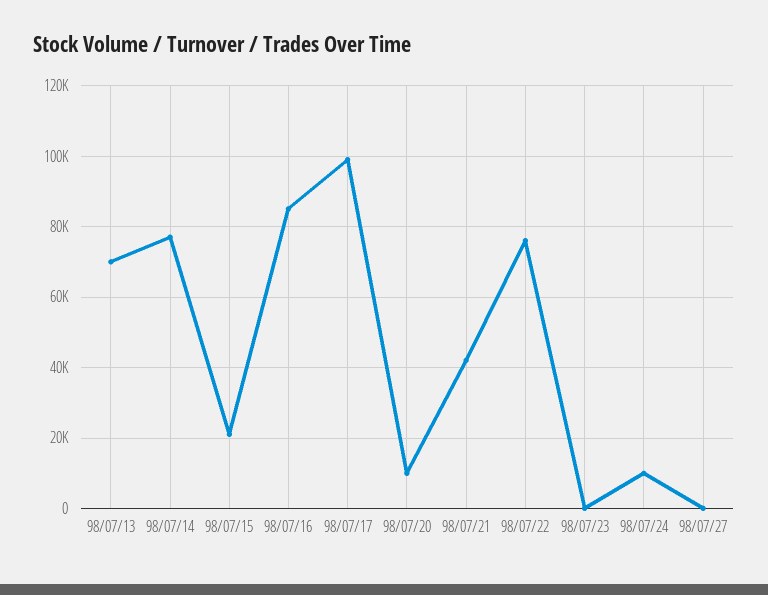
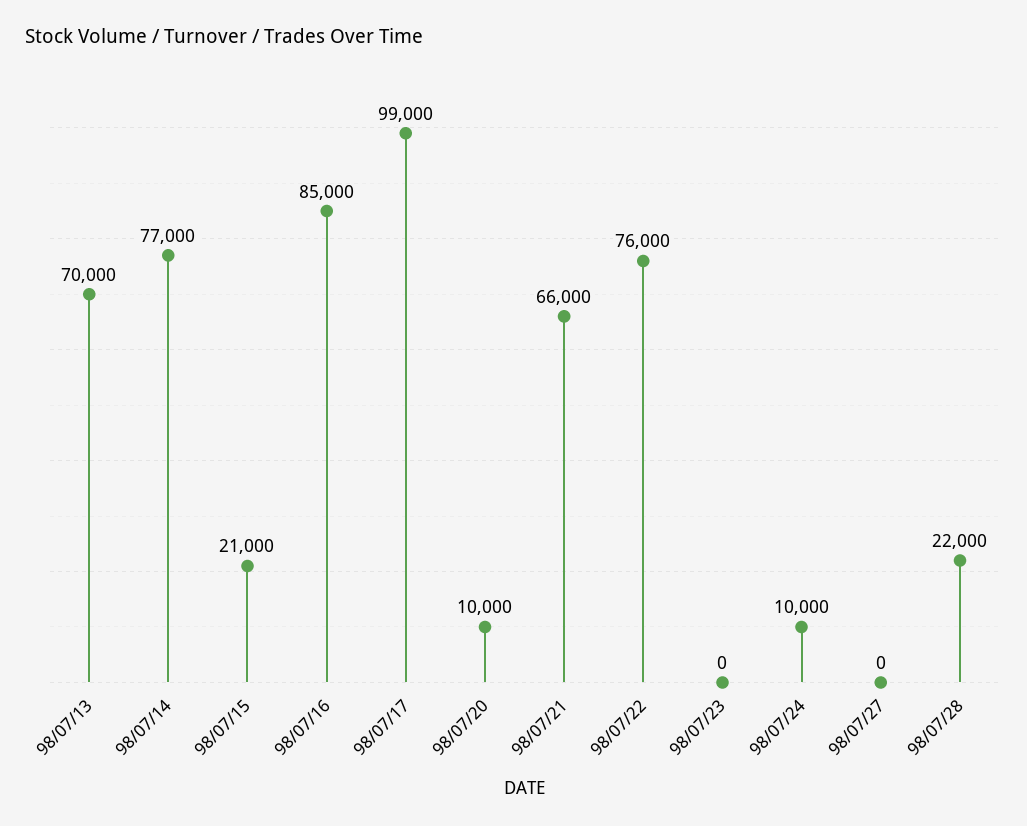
98/07/21: 42000 -> 66000
98/07/28: none -> 22000

